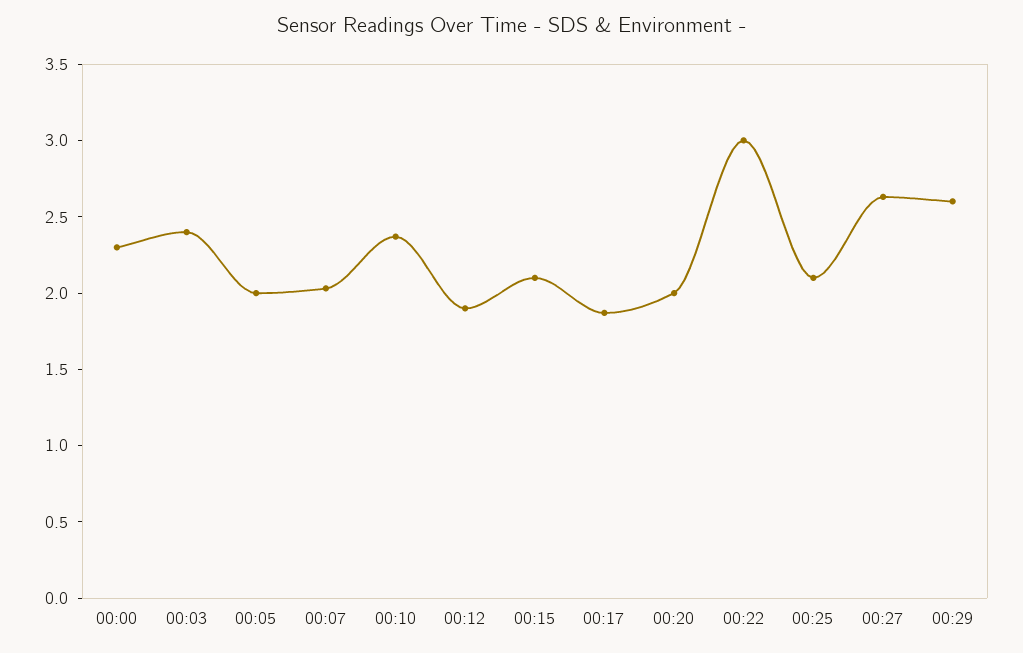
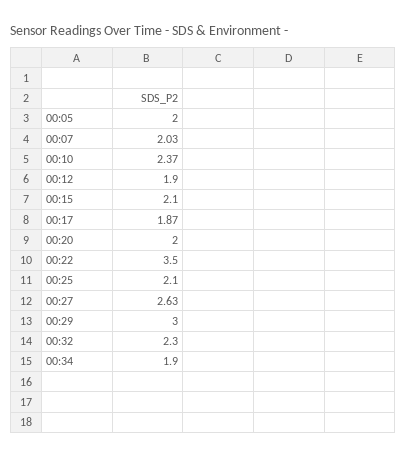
00:00: 2.3 -> none
00:03: 2.4 -> none
00:22: 3 -> 3.5
00:29: 2.6 -> 3
00:32: none -> 2.3
00:34: none -> 1.9

